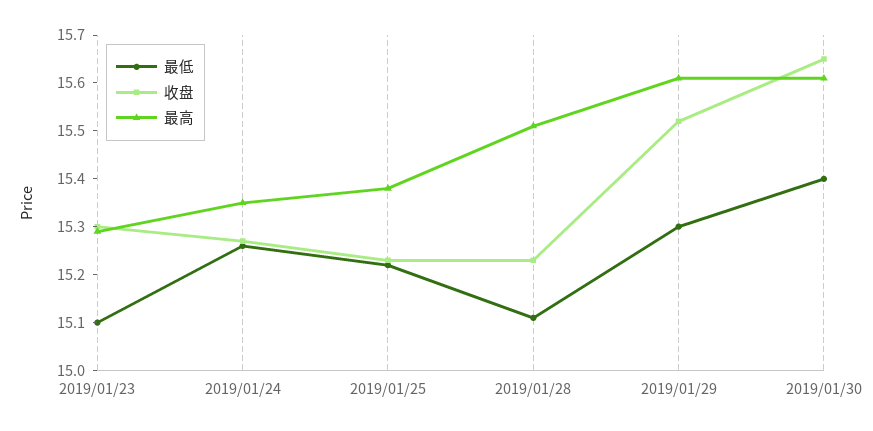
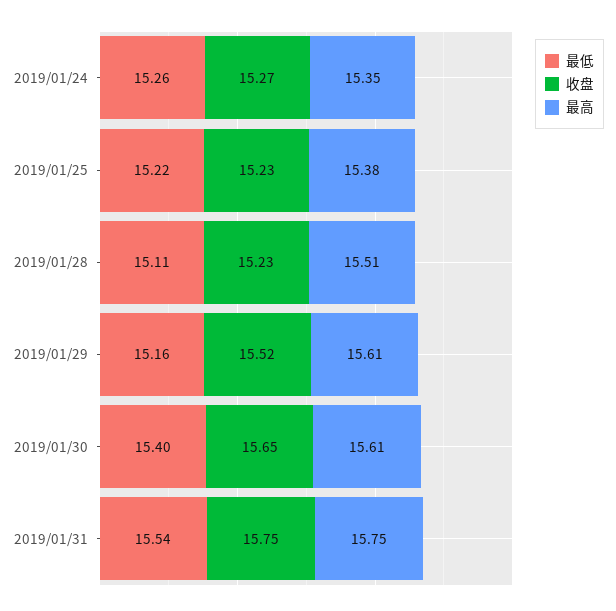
最低, 2019/01/23: 15.1 -> none
收盘, 2019/01/23: 15.3 -> none
最高, 2019/01/23: 15.3 -> none
最低, 2019/01/29: 15.3 -> 15.16
最低, 2019/01/31: none -> 15.54
收盘, 2019/01/31: none -> 15.75
最高, 2019/01/31: none -> 15.75

